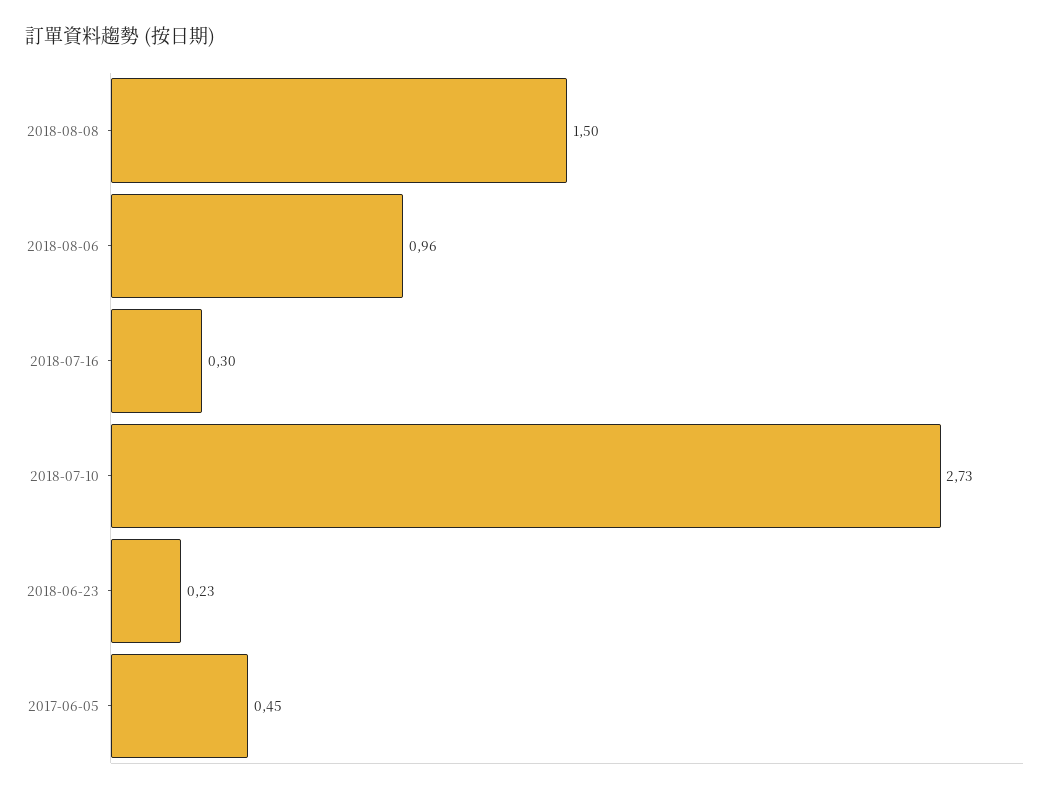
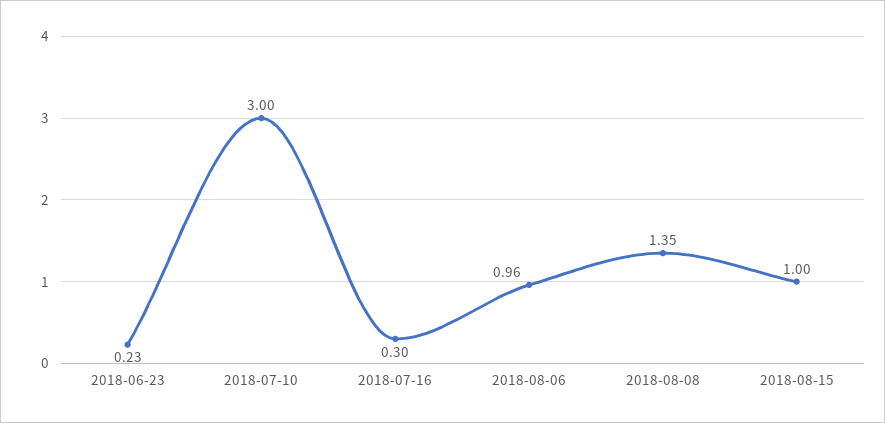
2018-08-08: 1.5 -> 1.35
2018-07-10: 2.73 -> 3
2017-06-05: 0.45 -> none
2018-08-15: none -> 1

